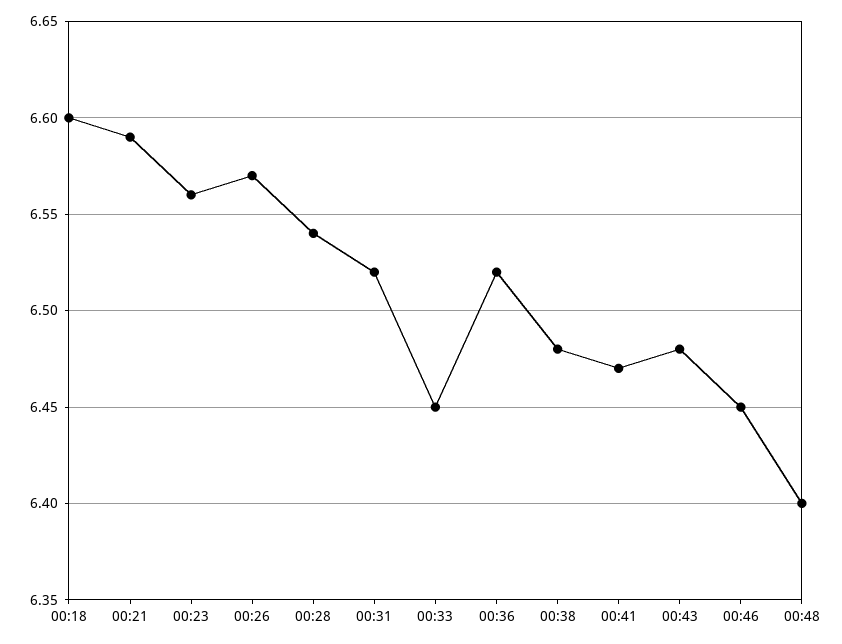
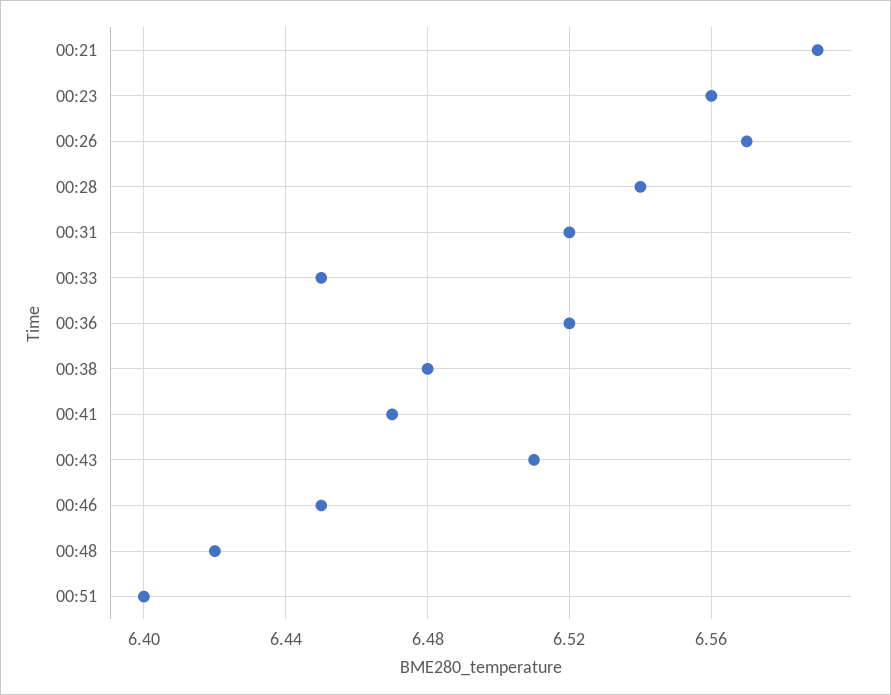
00:18: 6.6 -> none
00:43: 6.48 -> 6.51
00:48: 6.4 -> 6.42
00:51: none -> 6.4

